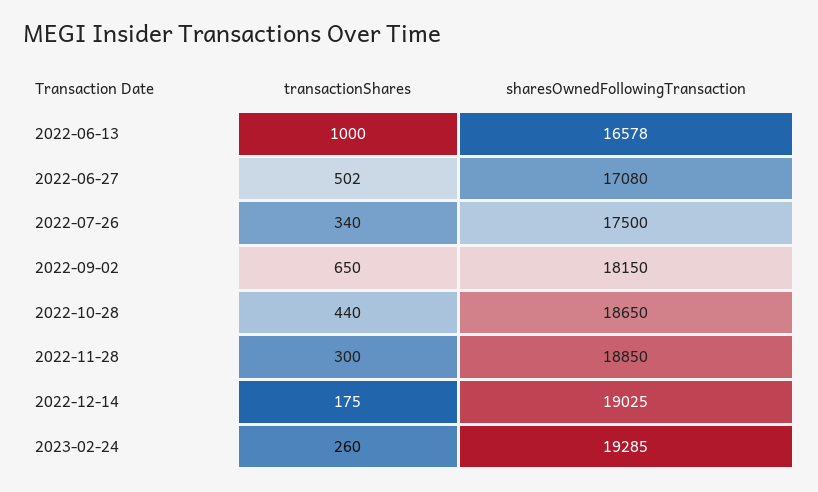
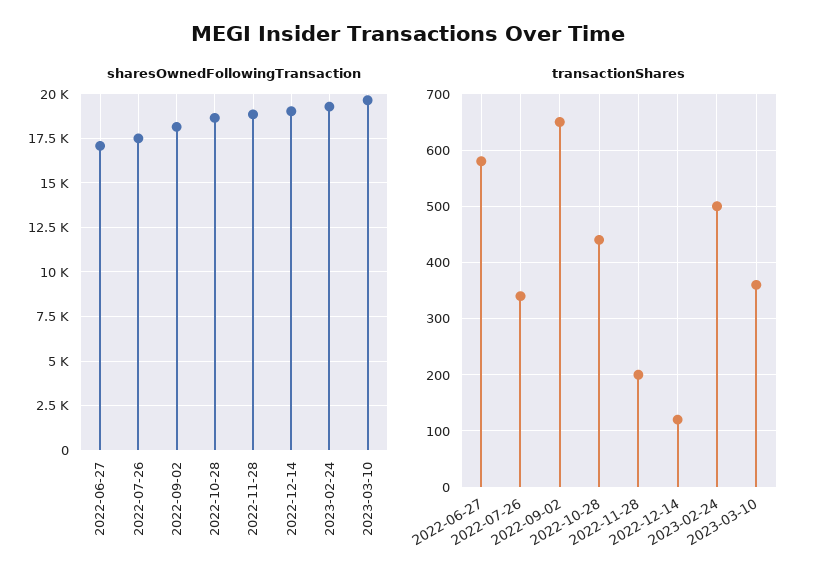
transactionShares, 2022-06-13: 1000 -> none
sharesOwnedFollowingTransaction, 2022-06-13: 16578 -> none
transactionShares, 2022-06-27: 502 -> 580
transactionShares, 2022-11-28: 300 -> 200
transactionShares, 2022-12-14: 175 -> 120
transactionShares, 2023-02-24: 260 -> 500
sharesOwnedFollowingTransaction, 2023-03-10: none -> 19500
transactionShares, 2023-03-10: none -> 360

